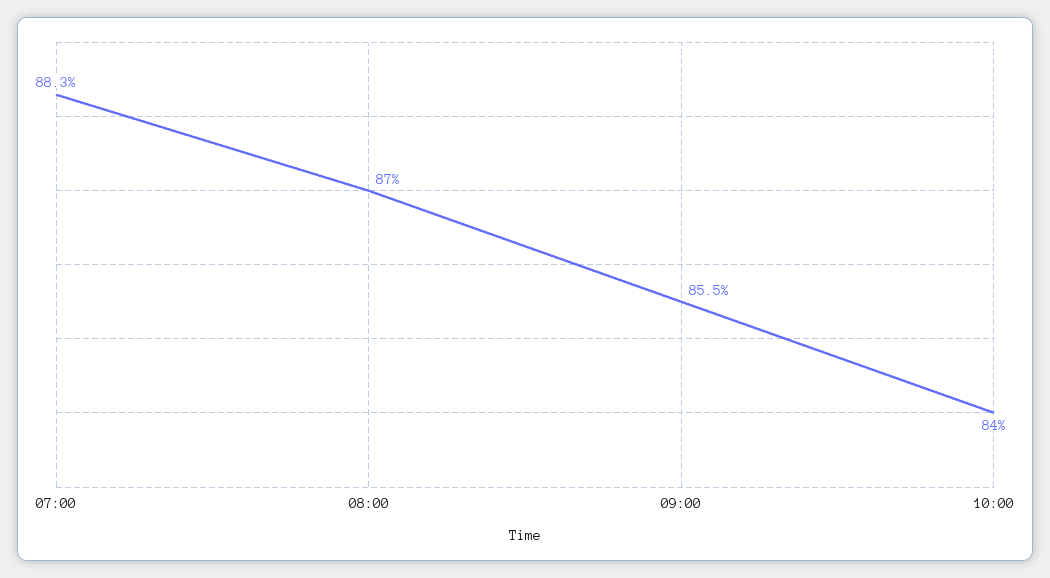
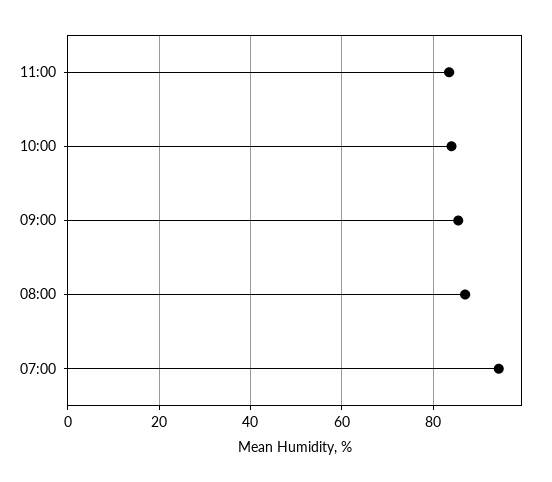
07:00: 88.3 -> 94
11:00: none -> 84

